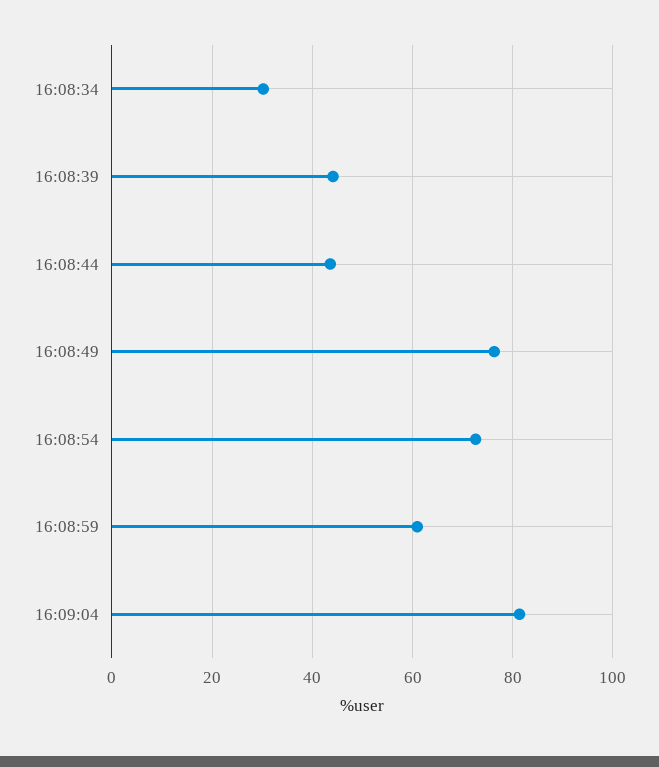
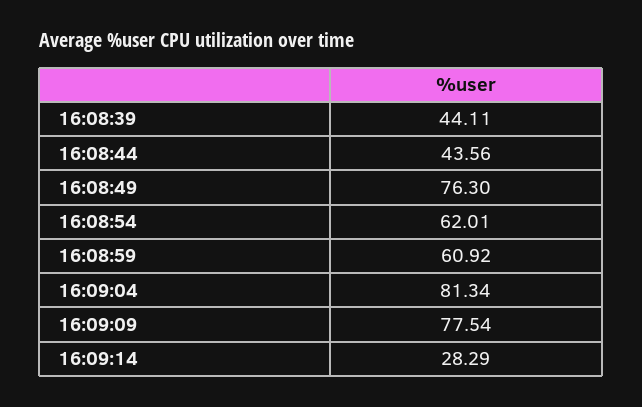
16:08:34: 30 -> none
16:08:54: 72 -> 62.01
16:09:09: none -> 77.54
16:09:14: none -> 28.29

